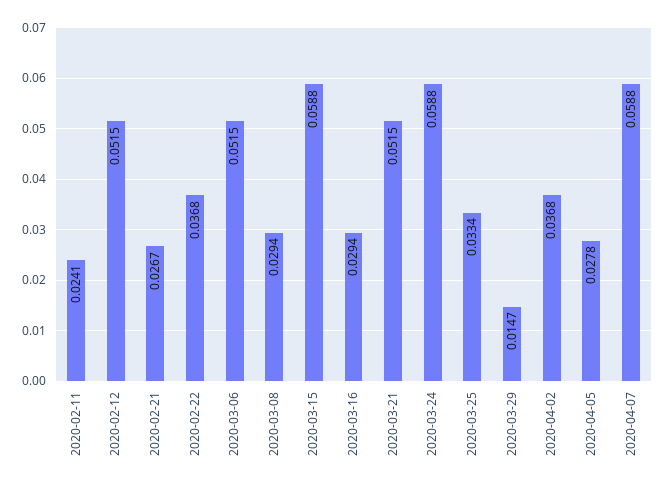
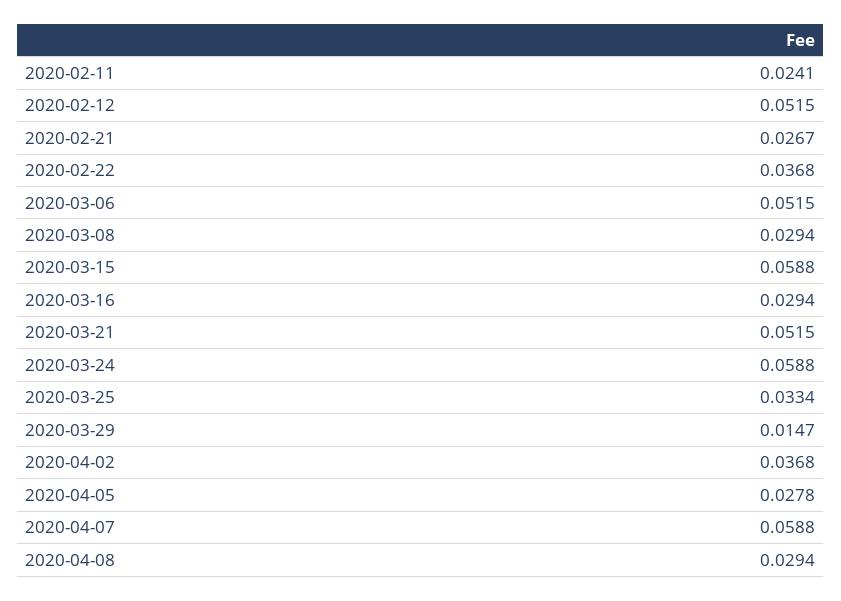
2020-04-08: none -> 0.0294

